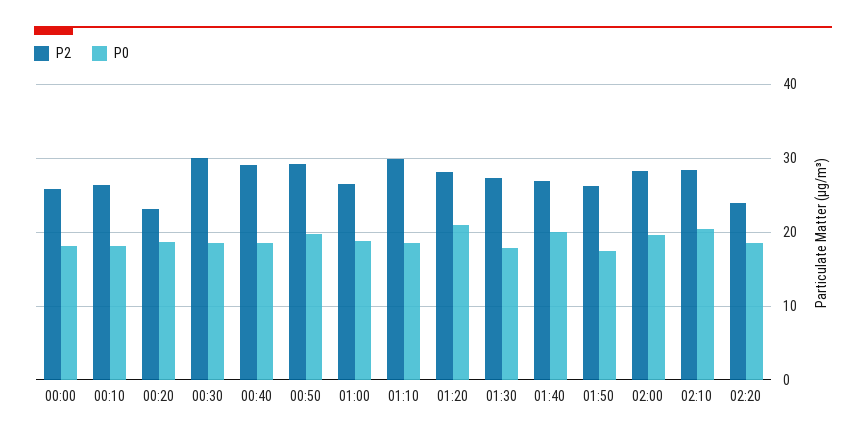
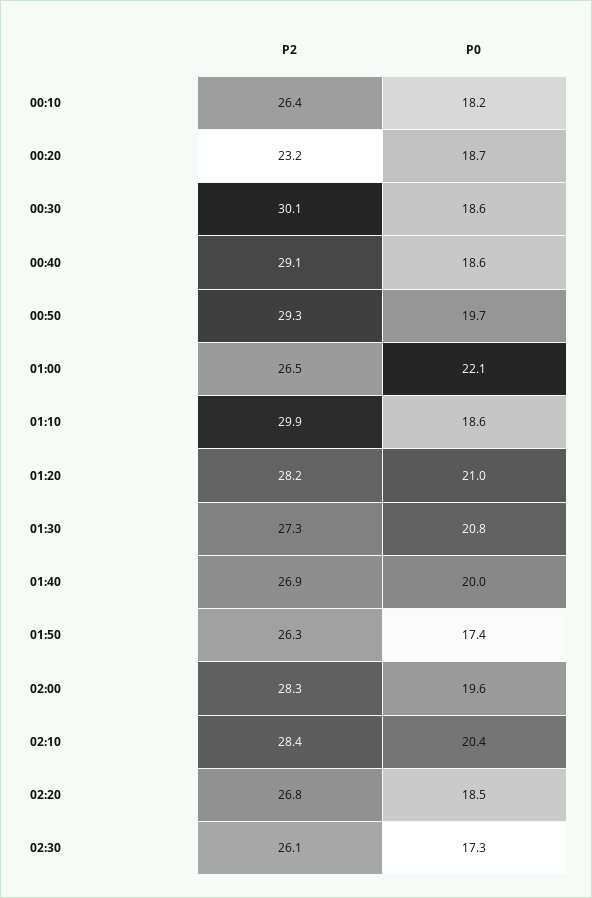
P2, 00:00: 26 -> none
P0, 00:00: 18 -> none
P0, 01:00: 19 -> 22.1
P0, 01:30: 18 -> 20.8
P2, 02:20: 24 -> 26.8
P2, 02:30: none -> 26.1
P0, 02:30: none -> 17.3

